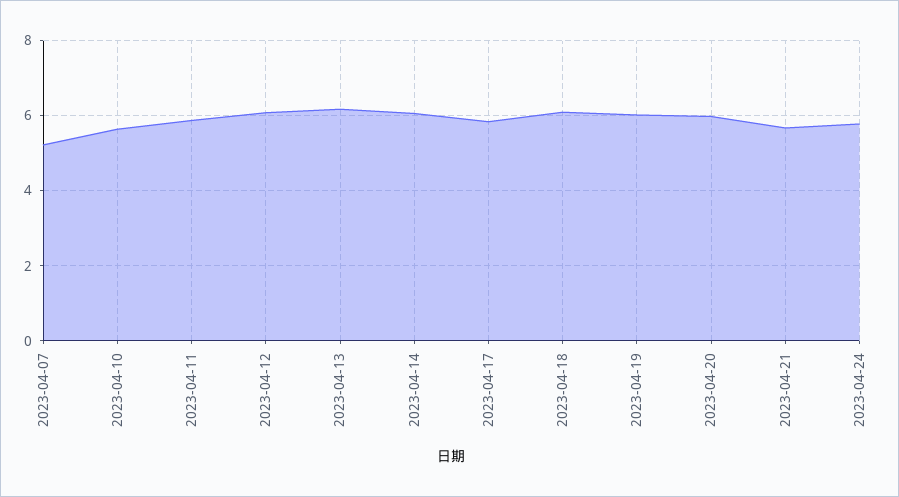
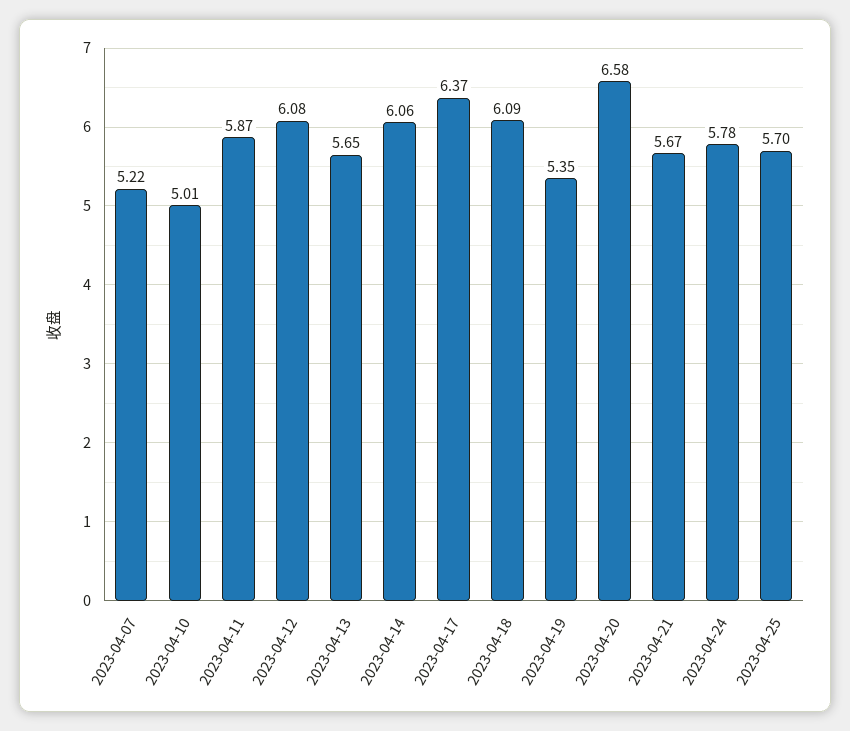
2023-04-10: 5.6 -> 5.01
2023-04-13: 6.2 -> 5.65
2023-04-17: 5.8 -> 6.37
2023-04-19: 6 -> 5.35
2023-04-20: 6 -> 6.58
2023-04-25: none -> 5.7

